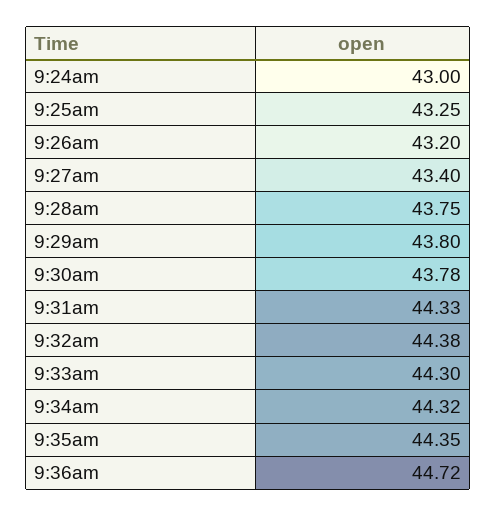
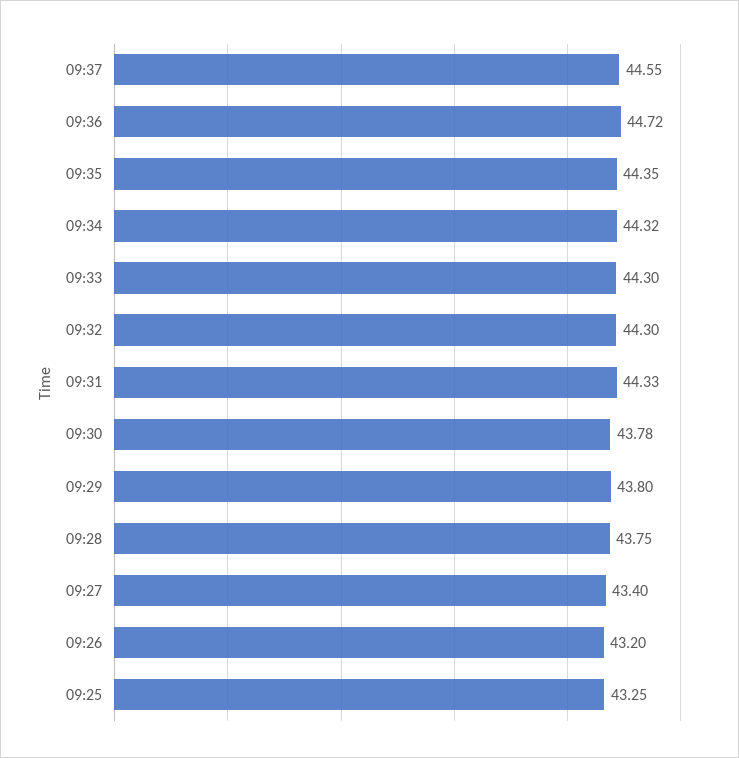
9:24am: 43 -> none
9:32am: 44.38 -> 44.3
09:37: none -> 44.55

